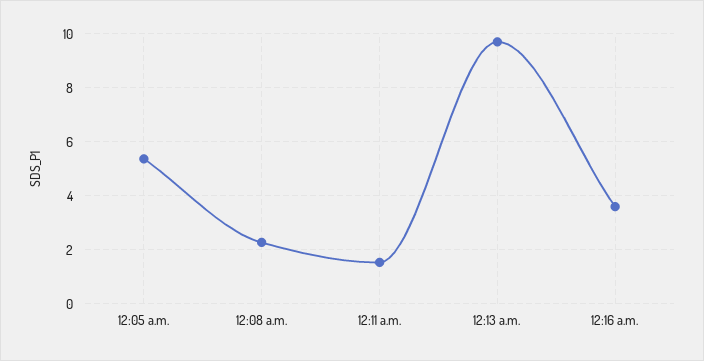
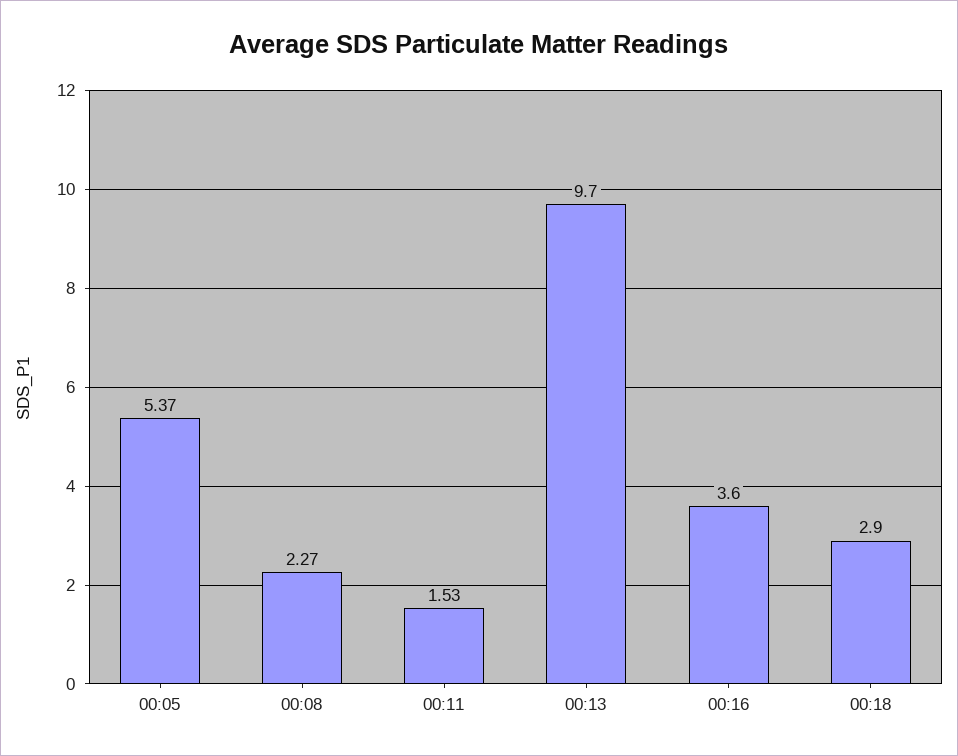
00:18: none -> 2.9

